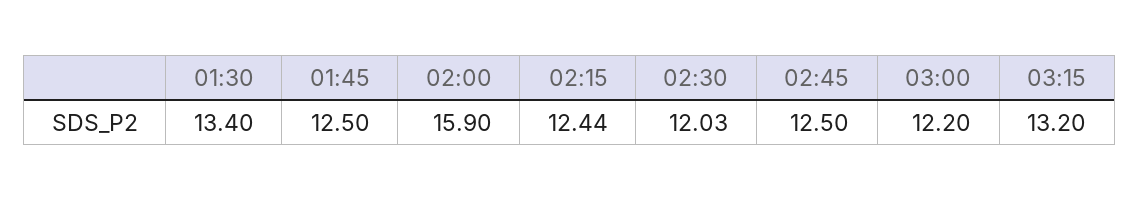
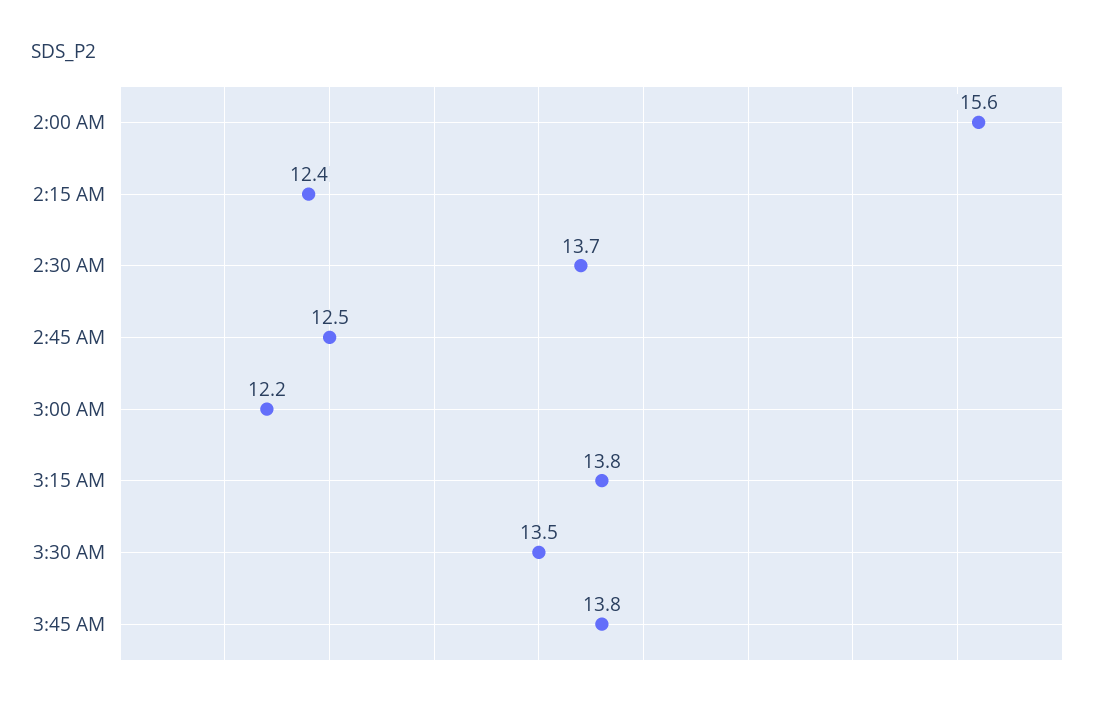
01:30: 13.4 -> none
01:45: 12.5 -> none
02:00: 15.9 -> 15.6
02:30: 12.03 -> 13.7
03:15: 13.2 -> 13.8
3:30 AM: none -> 13.5
3:45 AM: none -> 13.8

